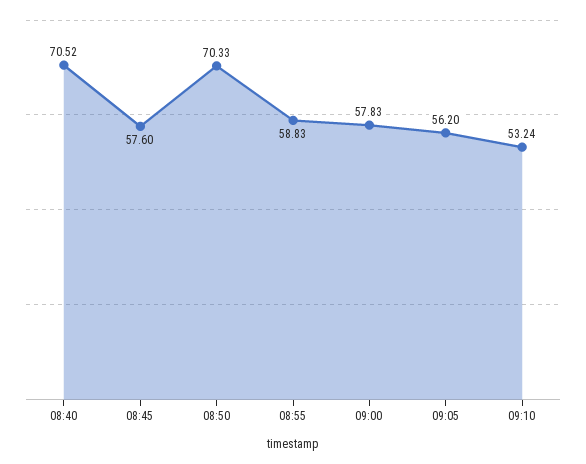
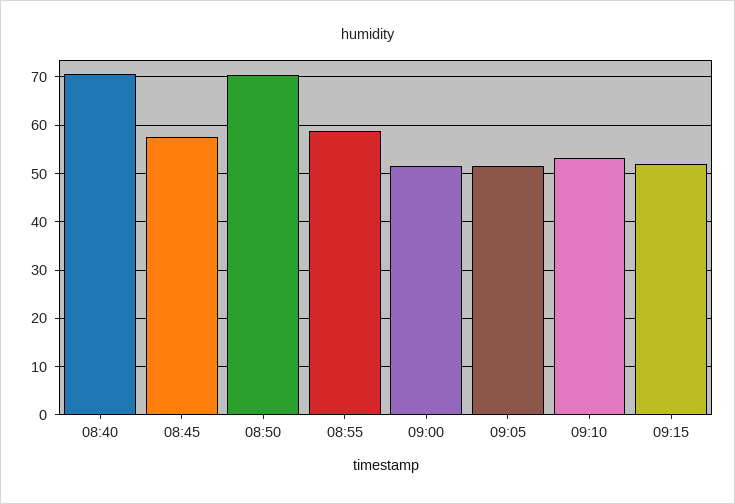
09:00: 57.83 -> 52
09:05: 56.2 -> 52
09:15: none -> 52

